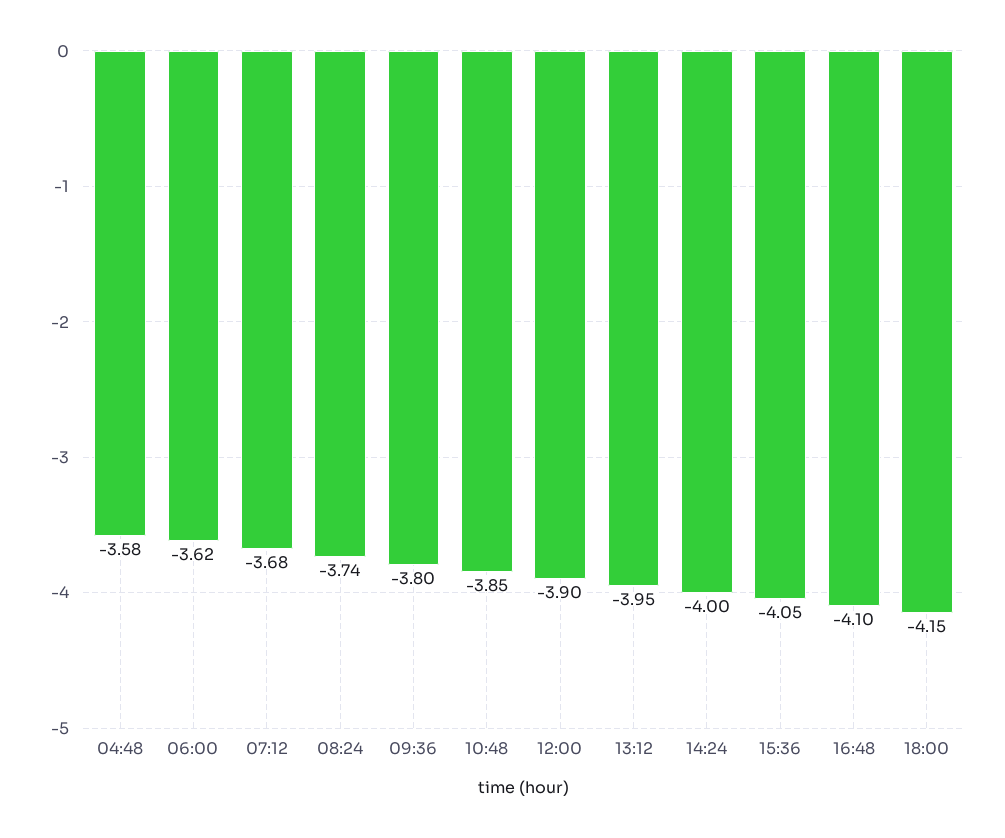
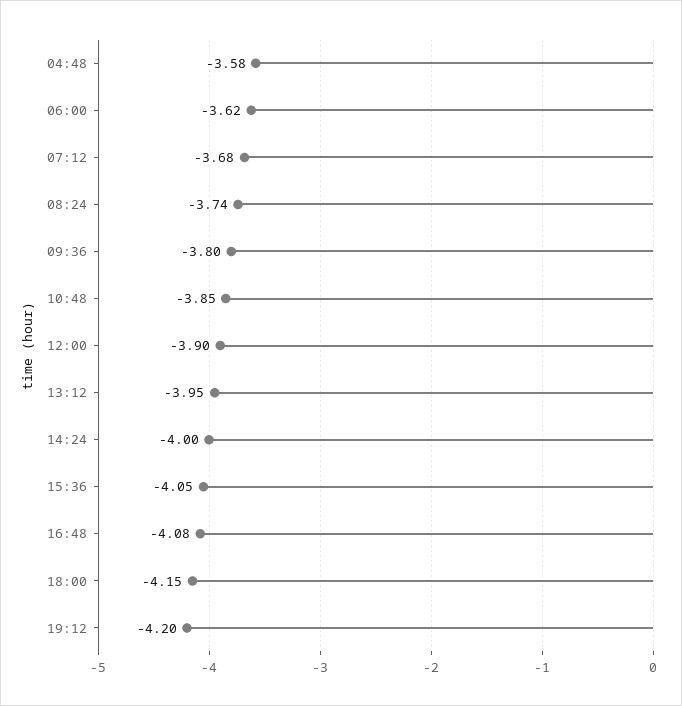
16:48: -4.1 -> -4.08
19:12: none -> -4.2

